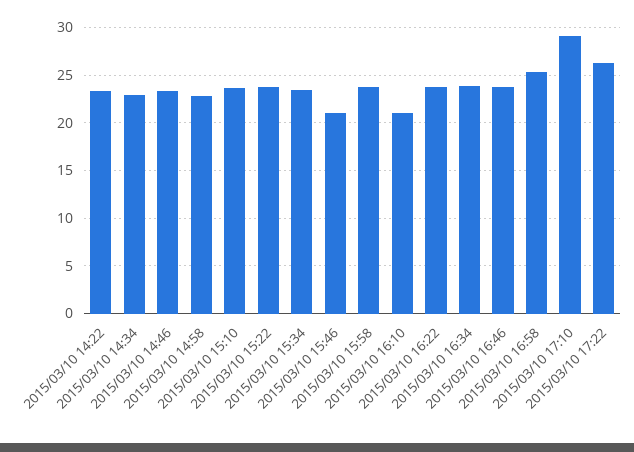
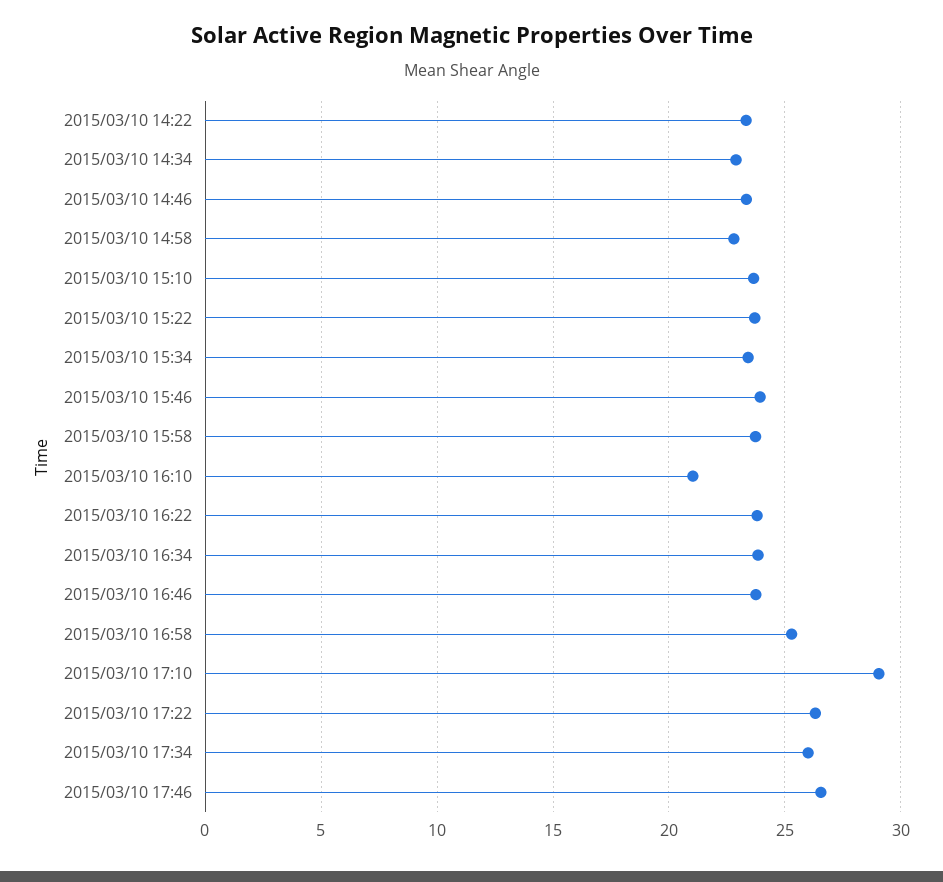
2015/03/10 15:46: 21 -> 24
2015/03/10 17:34: none -> 26
2015/03/10 17:46: none -> 26.5

